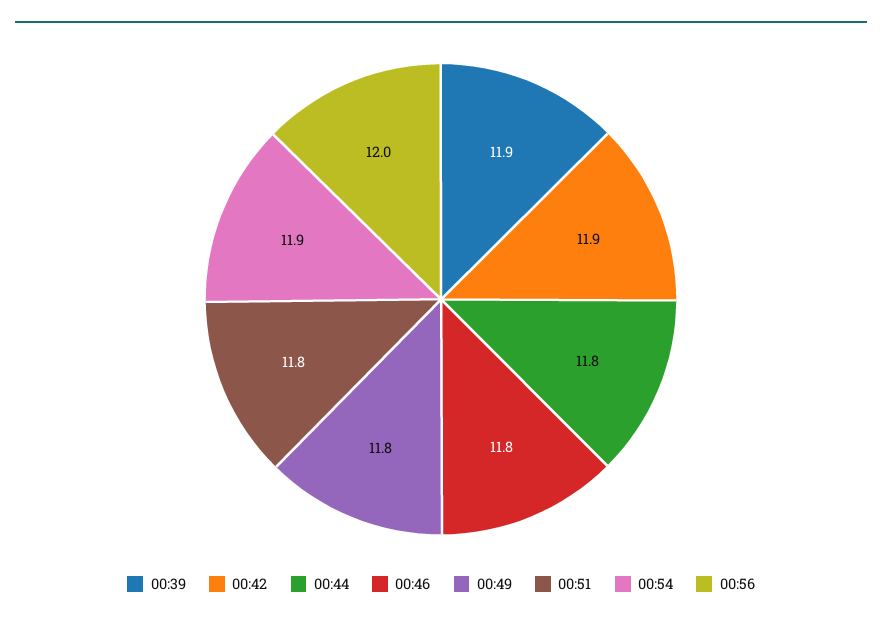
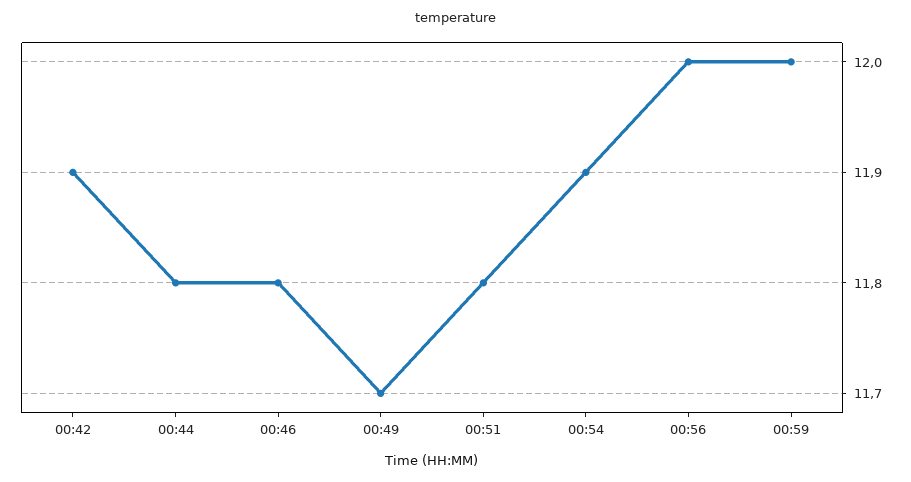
00:39: 11.9 -> none
00:49: 11.8 -> 11.7
00:59: none -> 12

